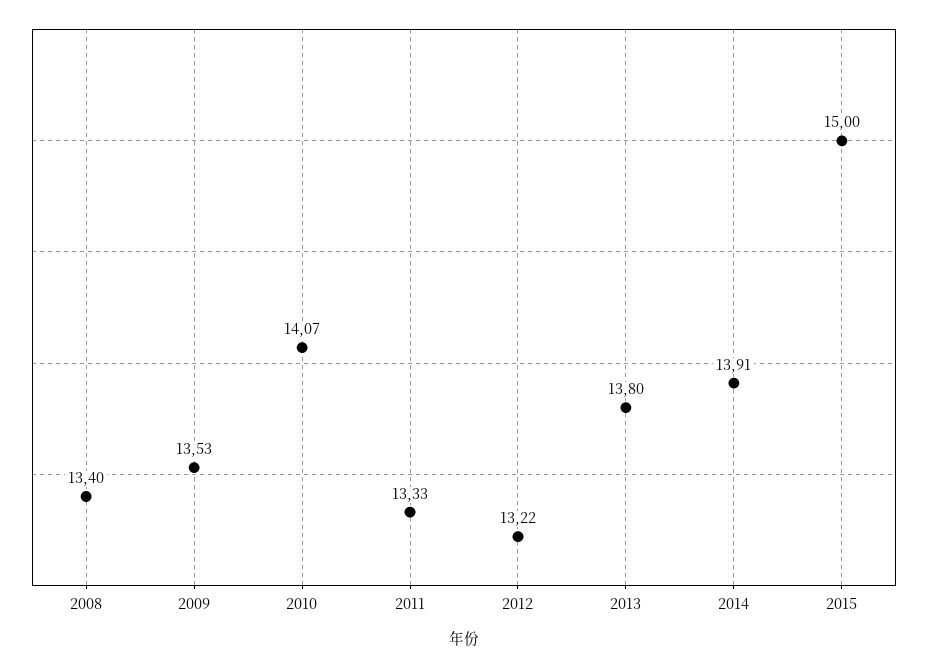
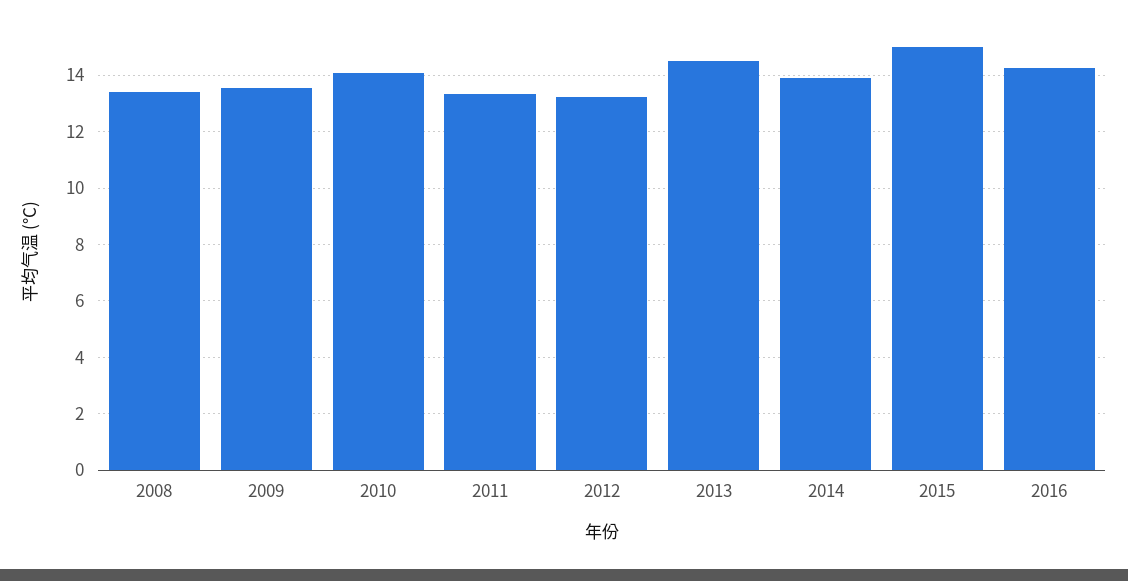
2013: 13.8 -> 14.5
2016: none -> 14.25

